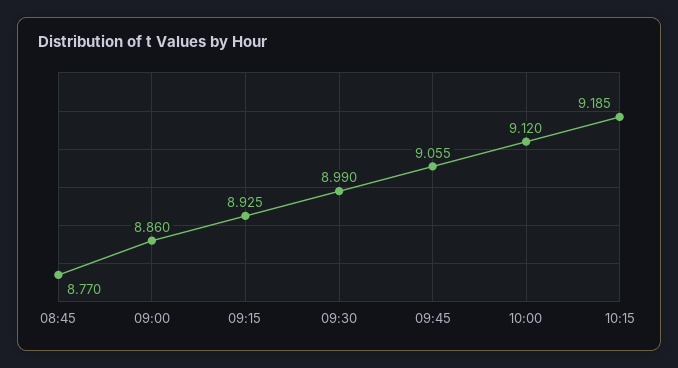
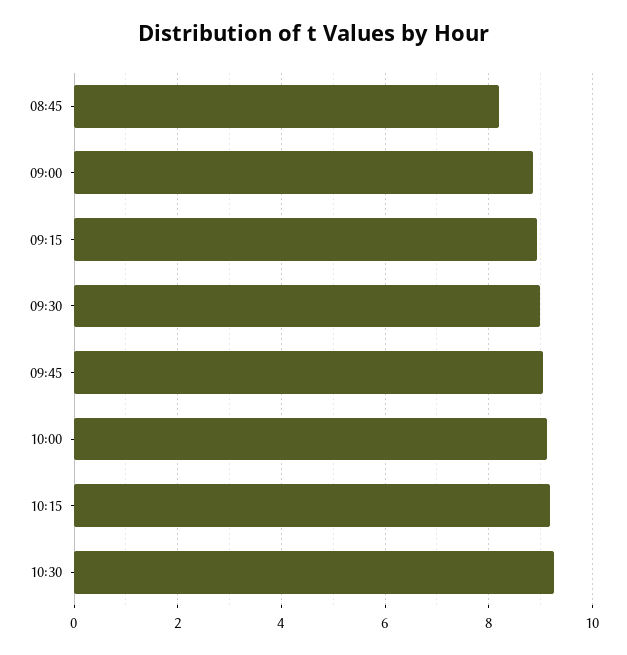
08:45: 8.77 -> 8.2
10:30: none -> 9.2

